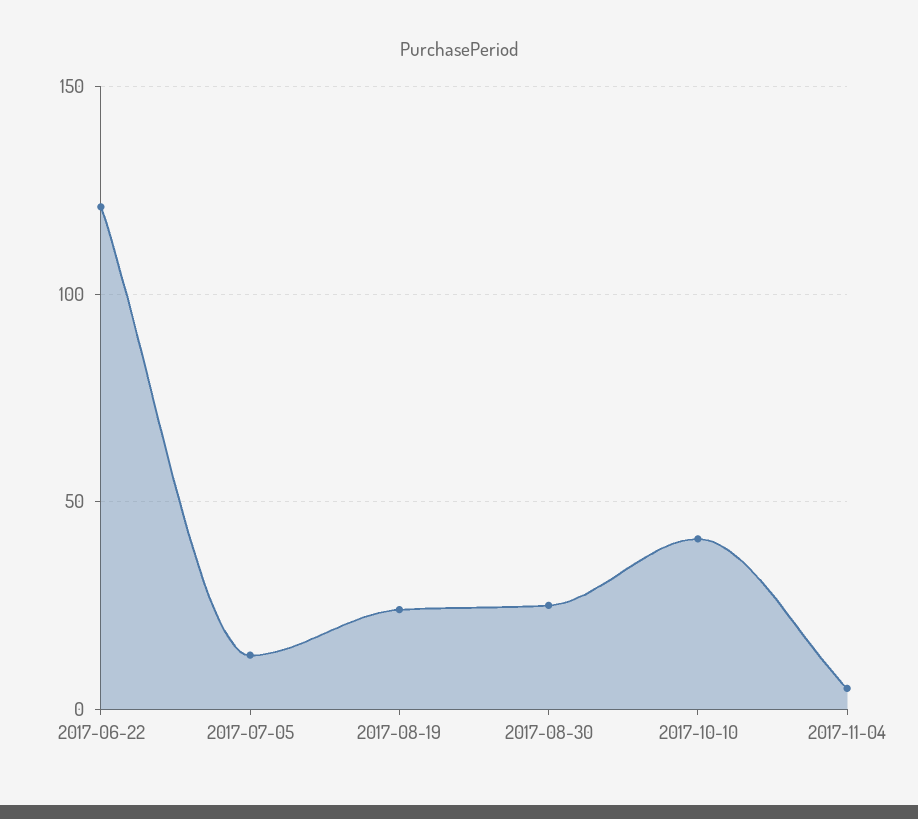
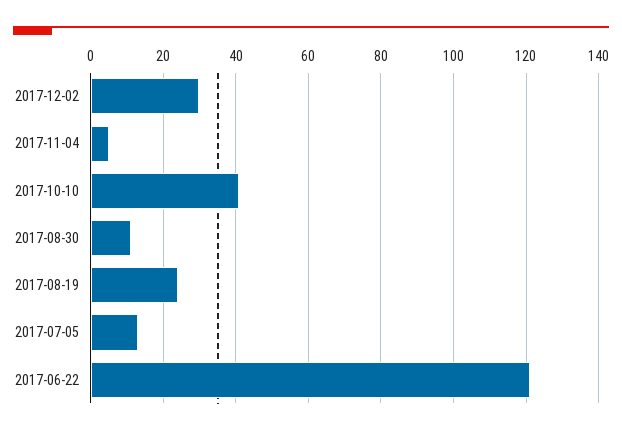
2017-08-30: 25 -> 10
2017-12-02: none -> 30

